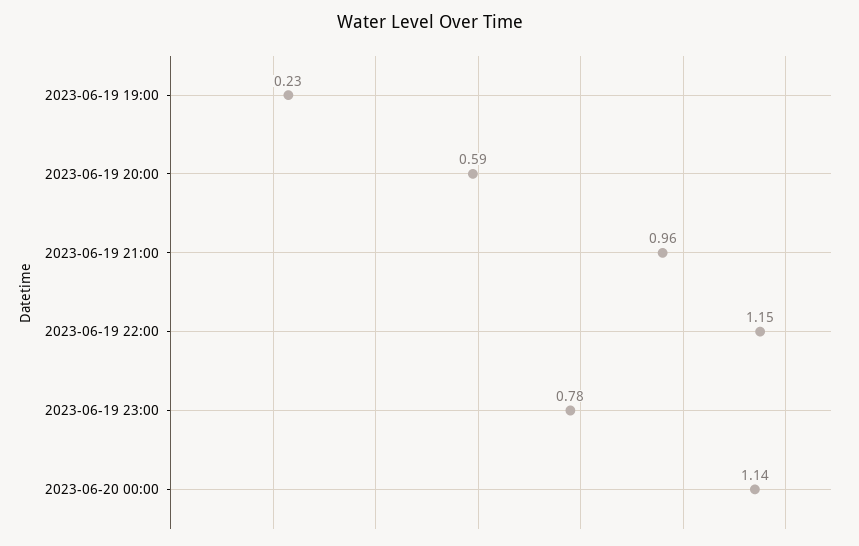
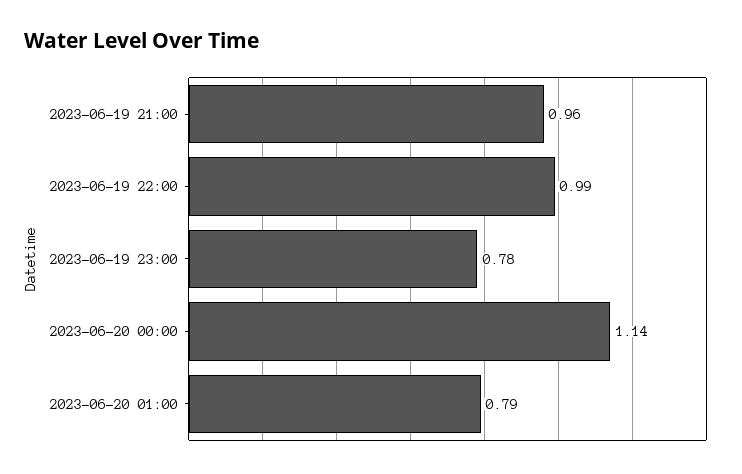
2023-06-19 19:00: 0.23 -> none
2023-06-19 20:00: 0.59 -> none
2023-06-19 22:00: 1.15 -> 0.99
2023-06-20 01:00: none -> 0.79

